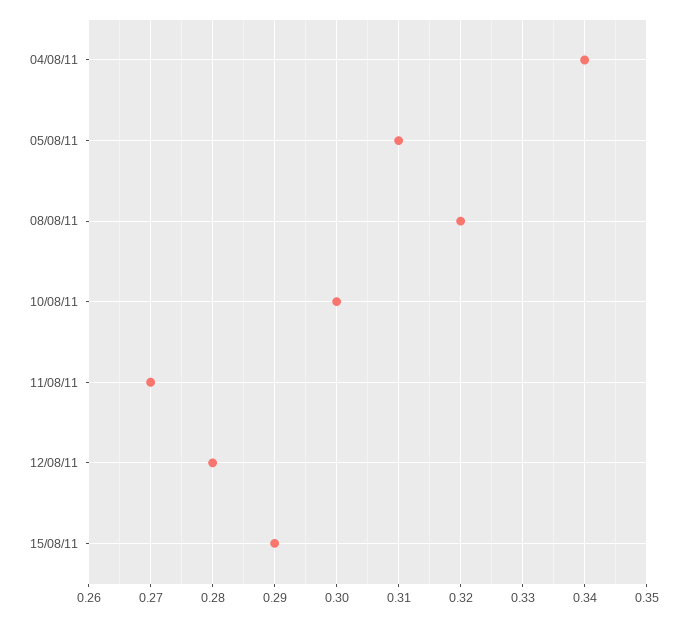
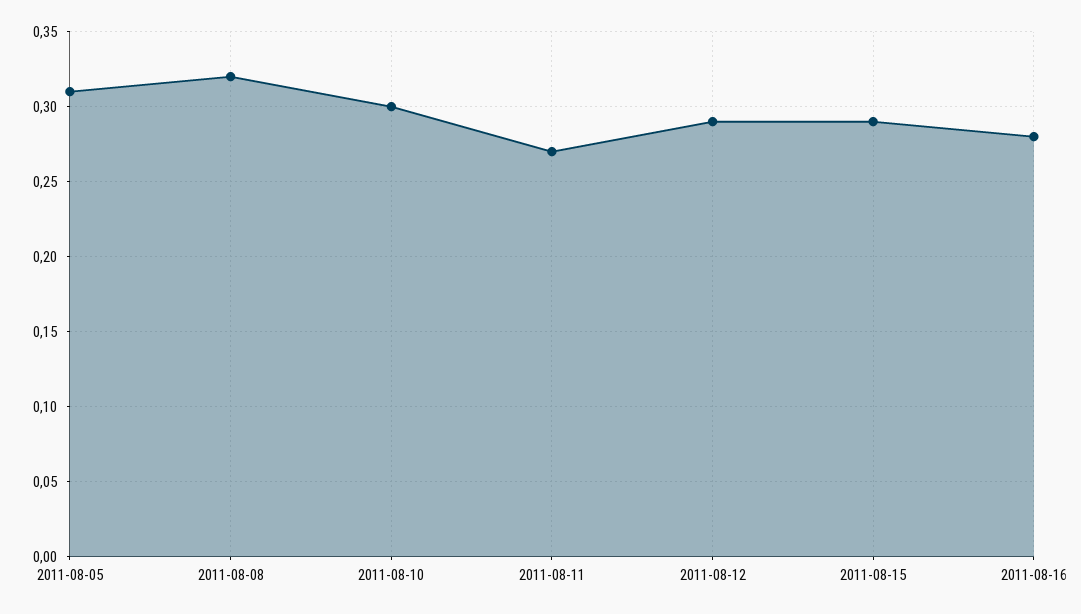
04/08/11: 0.34 -> none
12/08/11: 0.28 -> 0.29
2011-08-16: none -> 0.28

